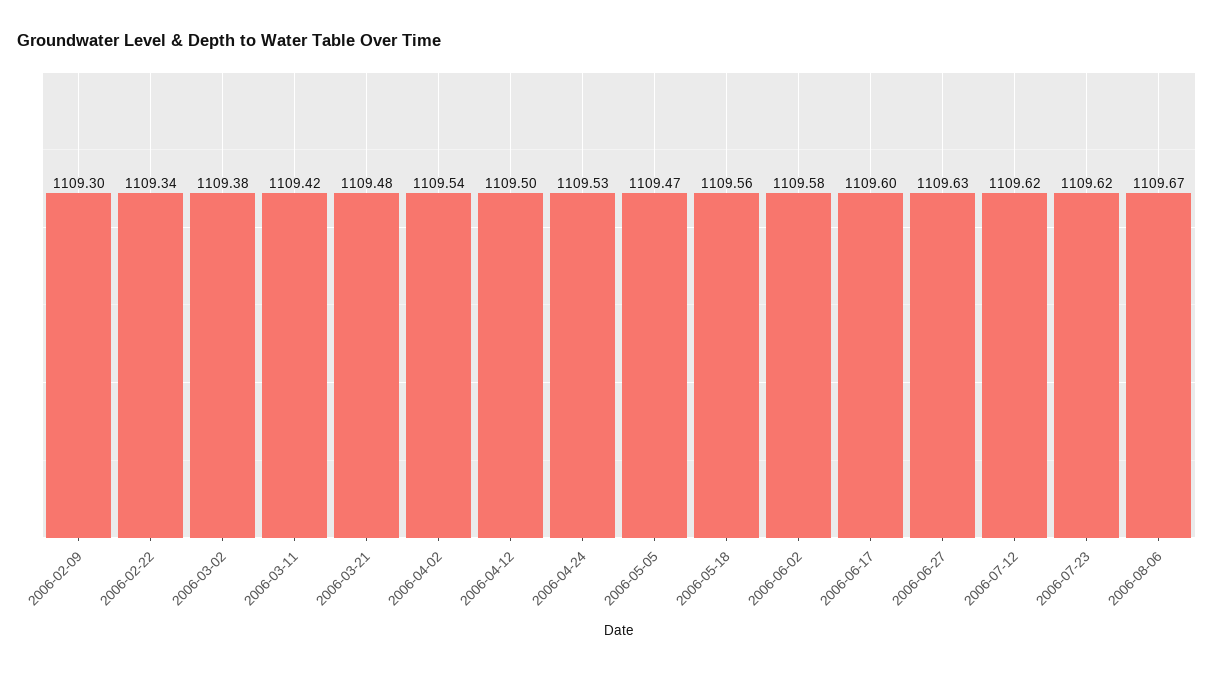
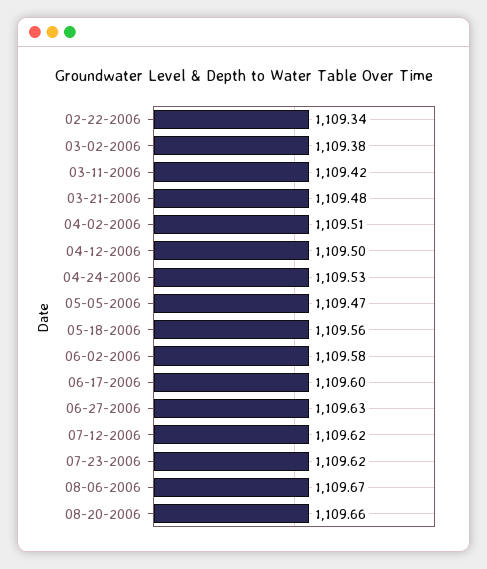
2006-02-09: 1109.3 -> none
2006-04-02: 1109.54 -> 1109.51
08-20-2006: none -> 1109.66

